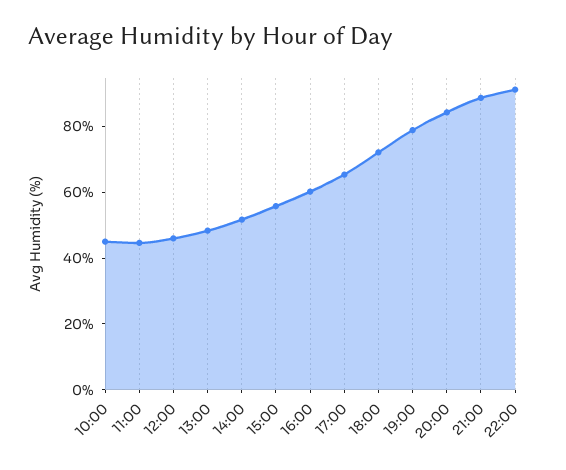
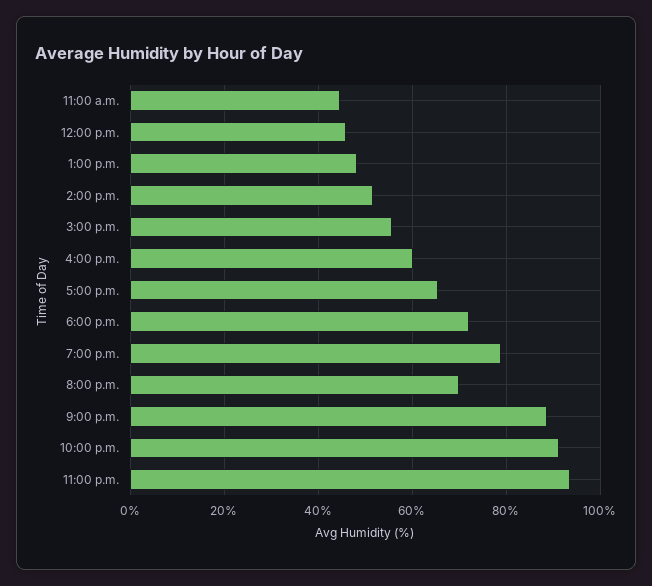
10:00: 45 -> none
20:00: 85 -> 70
11:00 p.m.: none -> 94

